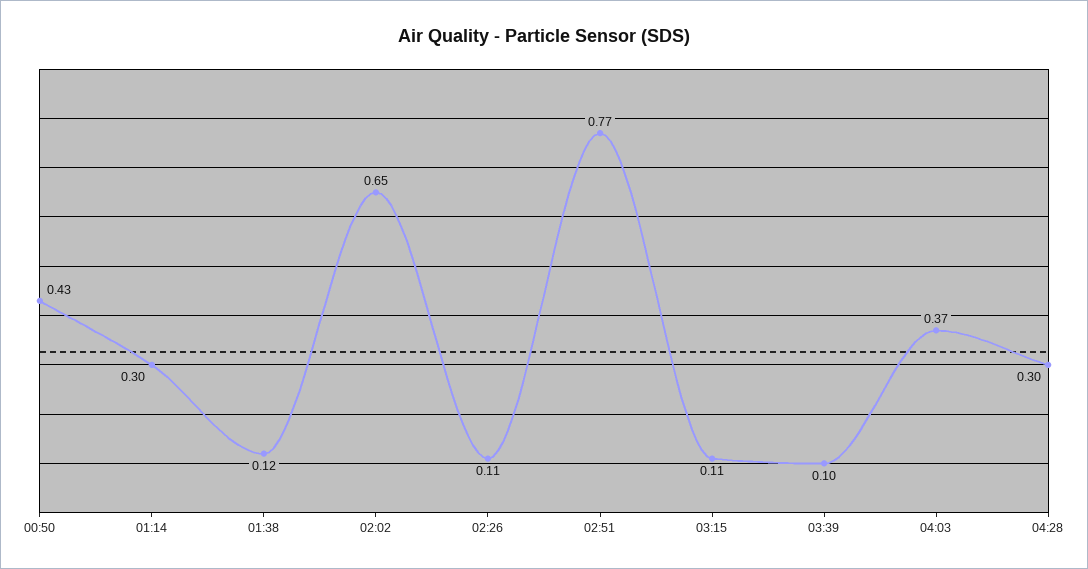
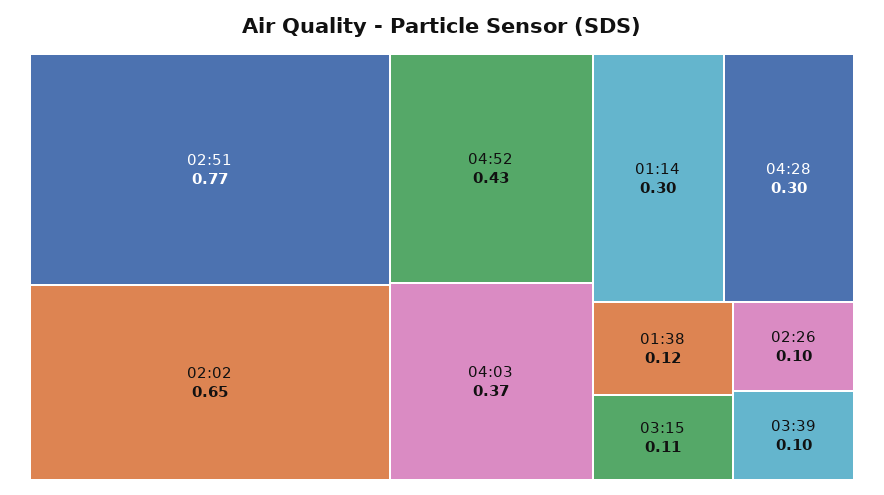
00:50: 0.43 -> none
02:26: 0.11 -> 0.1
04:52: none -> 0.43

